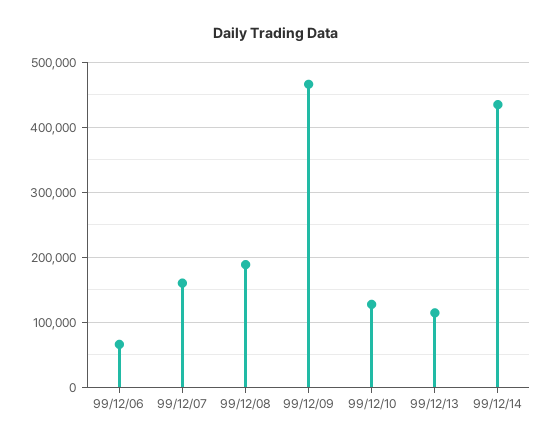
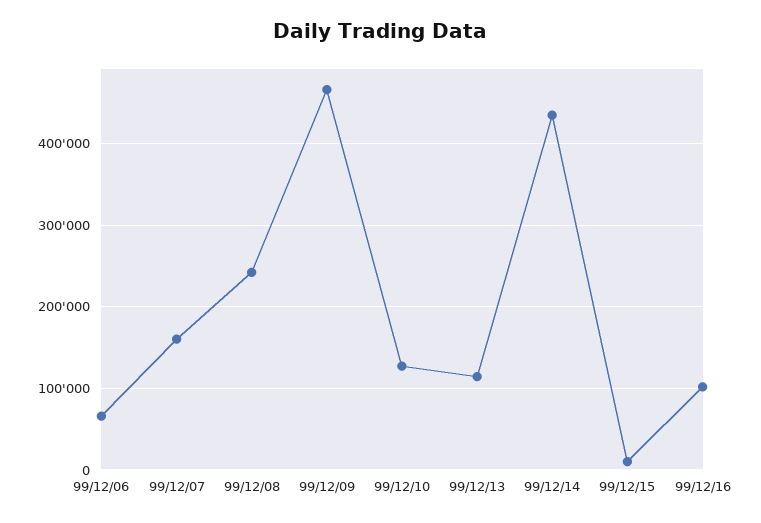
99/12/08: 190000 -> 240000
99/12/15: none -> 10000
99/12/16: none -> 100000

